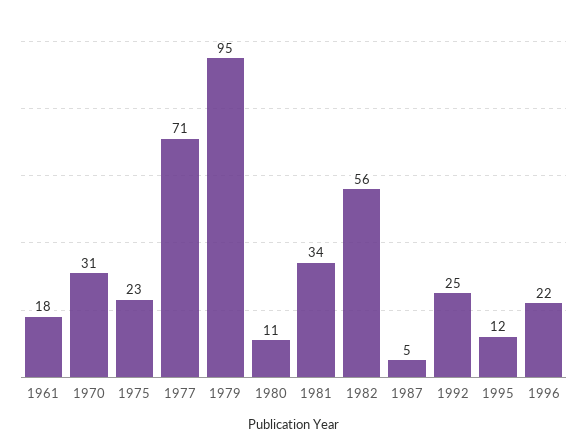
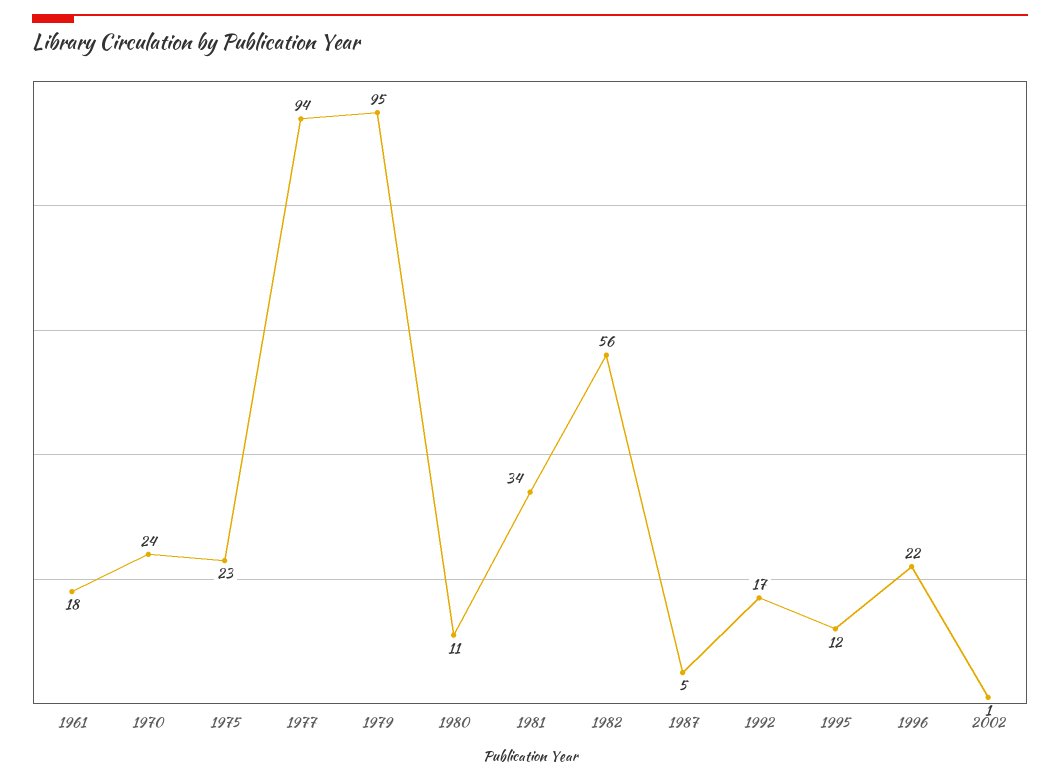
1970: 31 -> 24
1977: 71 -> 94
1992: 25 -> 17
2002: none -> 1

